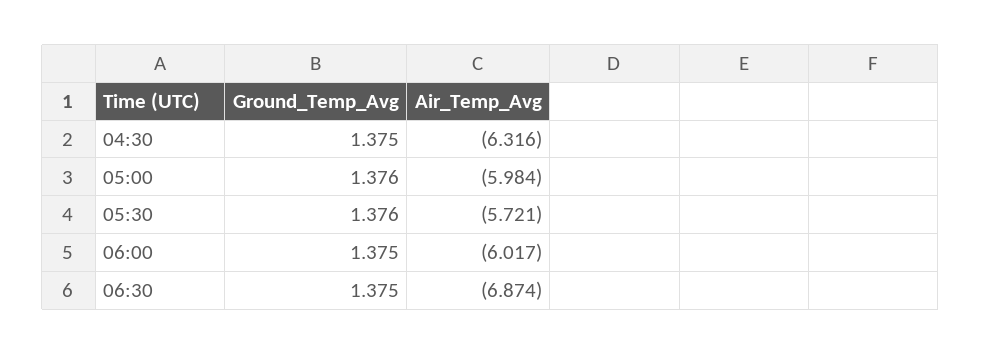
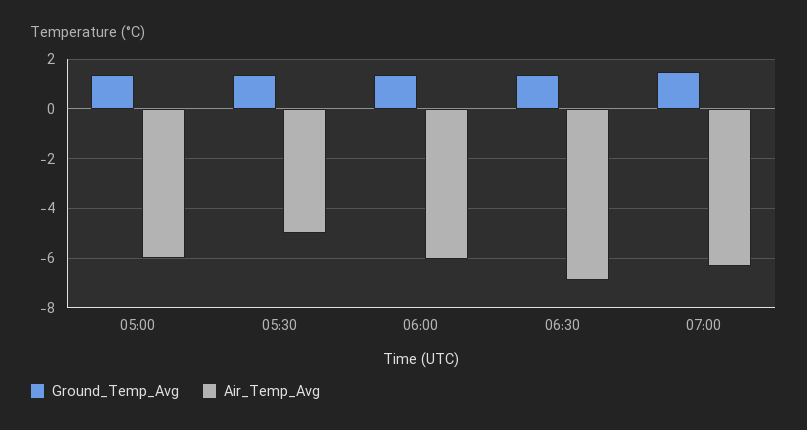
Ground_Temp_Avg, 04:30: 1.375 -> none
Air_Temp_Avg, 04:30: -6.316 -> none
Air_Temp_Avg, 05:30: -5.721 -> -5
Ground_Temp_Avg, 07:00: none -> 1.5
Air_Temp_Avg, 07:00: none -> -6.25

